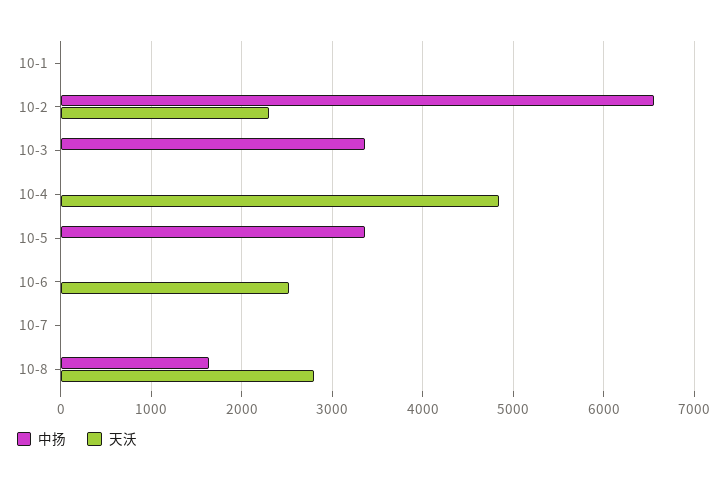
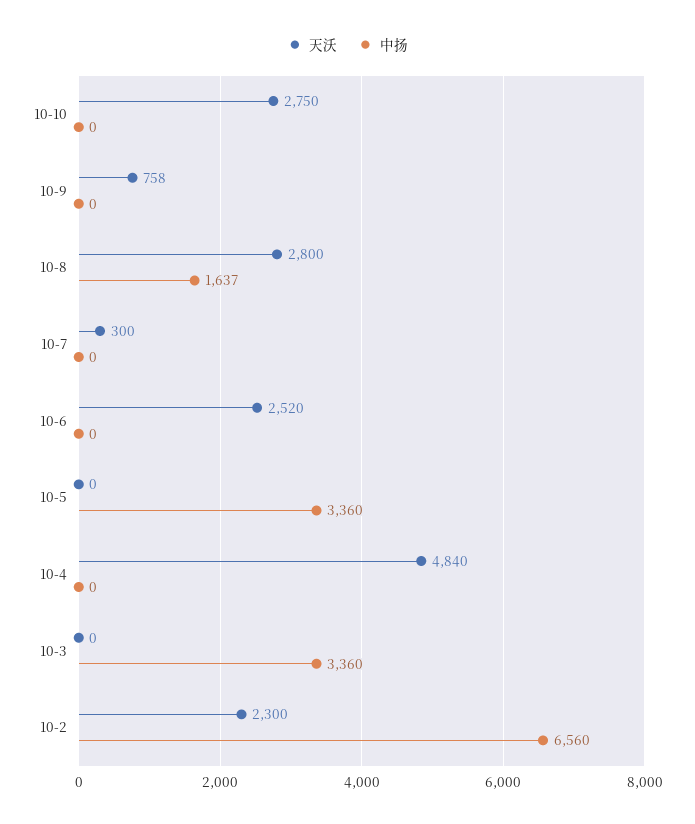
中扬, 10-1: 0 -> none
天沃, 10-1: 0 -> none
天沃, 10-7: 0 -> 300
天沃, 10-10: none -> 2750
中扬, 10-10: none -> 0
天沃, 10-9: none -> 758
中扬, 10-9: none -> 0

